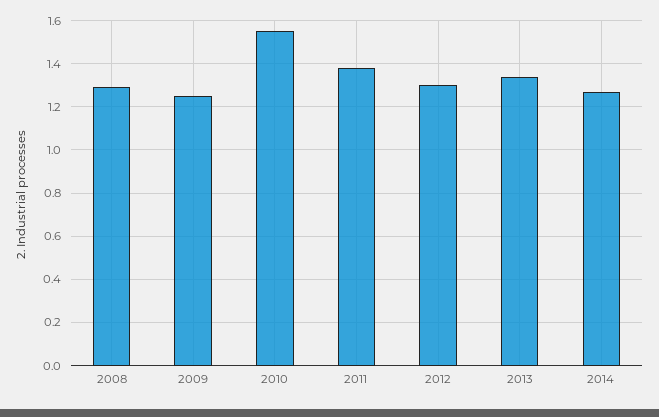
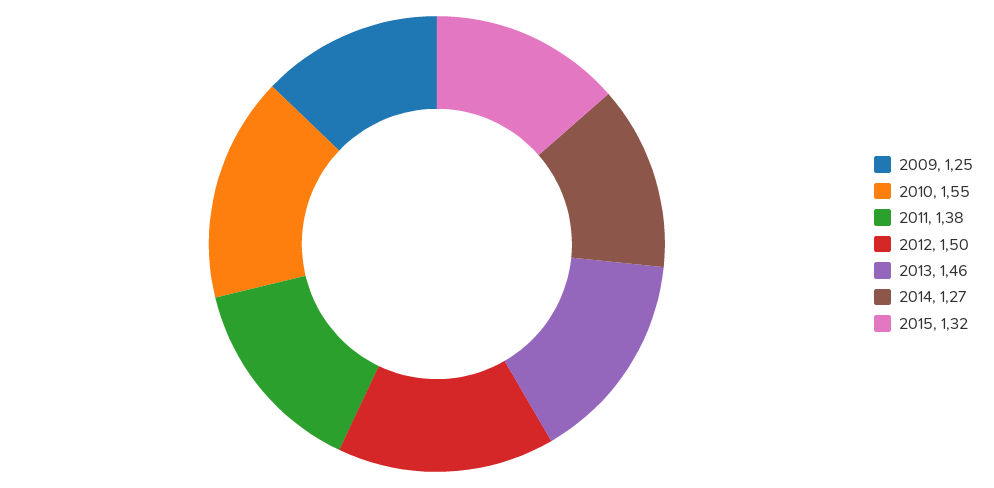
2008: 1.3 -> none
2012: 1.3 -> 1.5
2013: 1.35 -> 1.46
2015: none -> 1.32

